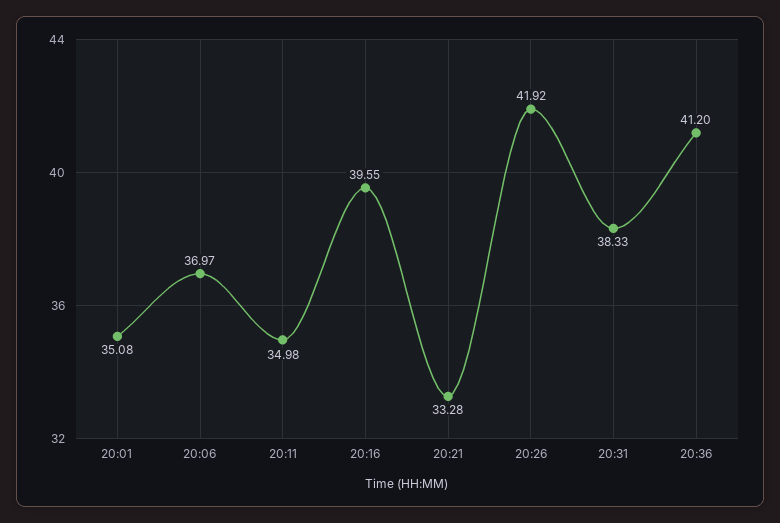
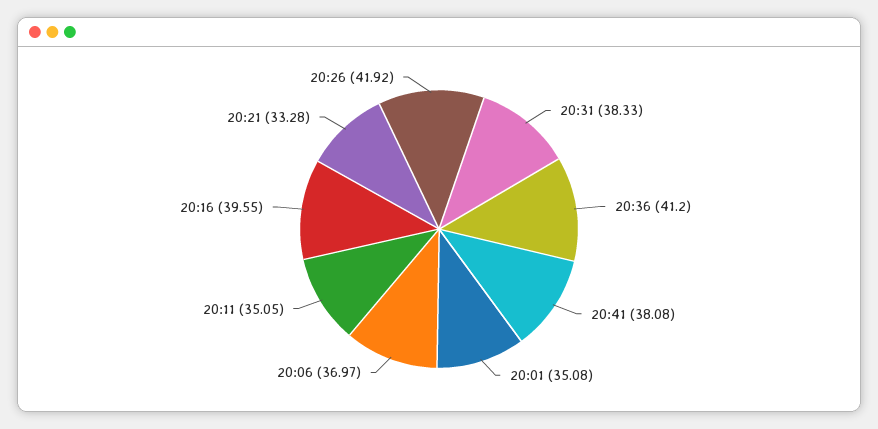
20:11: 34.98 -> 35.05
20:41: none -> 38.08

